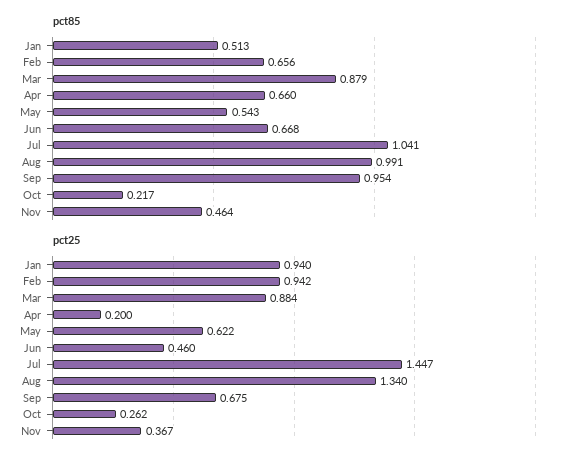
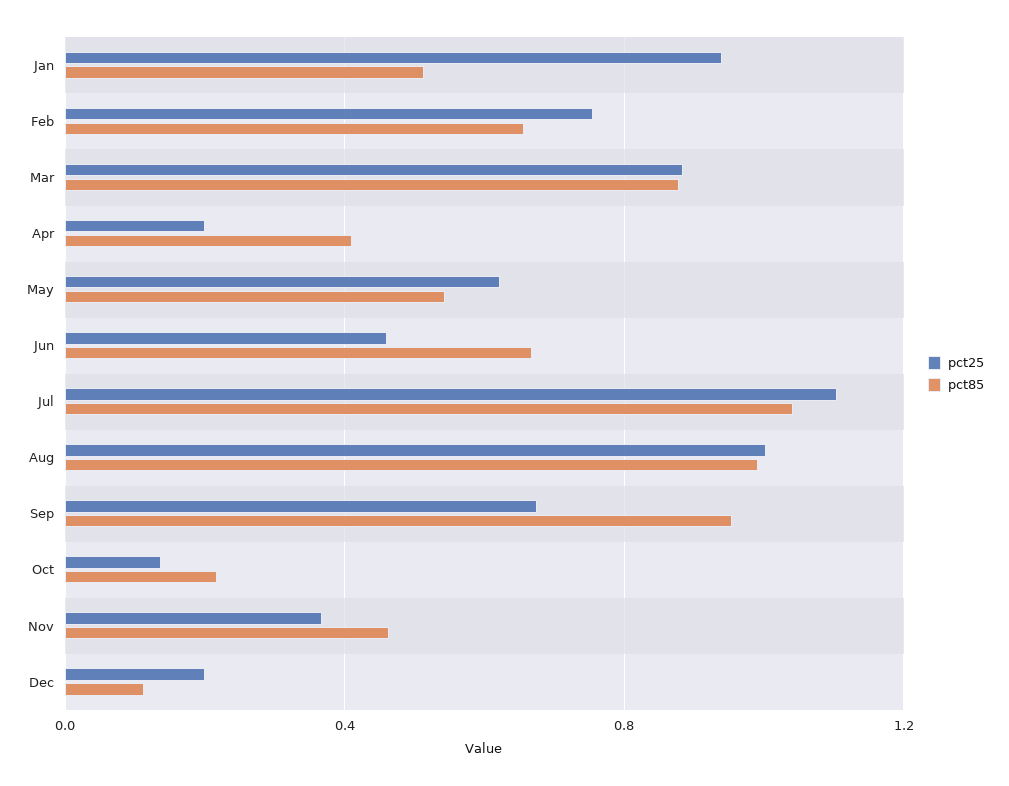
pct85, Apr: 0.66 -> 0.4
pct25, Feb: 0.942 -> 0.75
pct25, Jul: 1.447 -> 1.1
pct25, Aug: 1.34 -> 1
pct25, Oct: 0.262 -> 0.15
pct25, Dec: none -> 0.2
pct85, Dec: none -> 0.1

